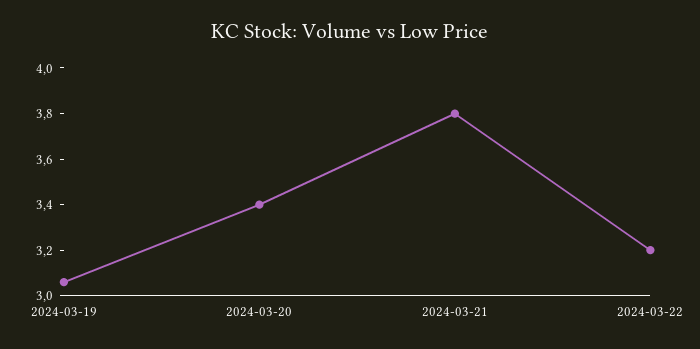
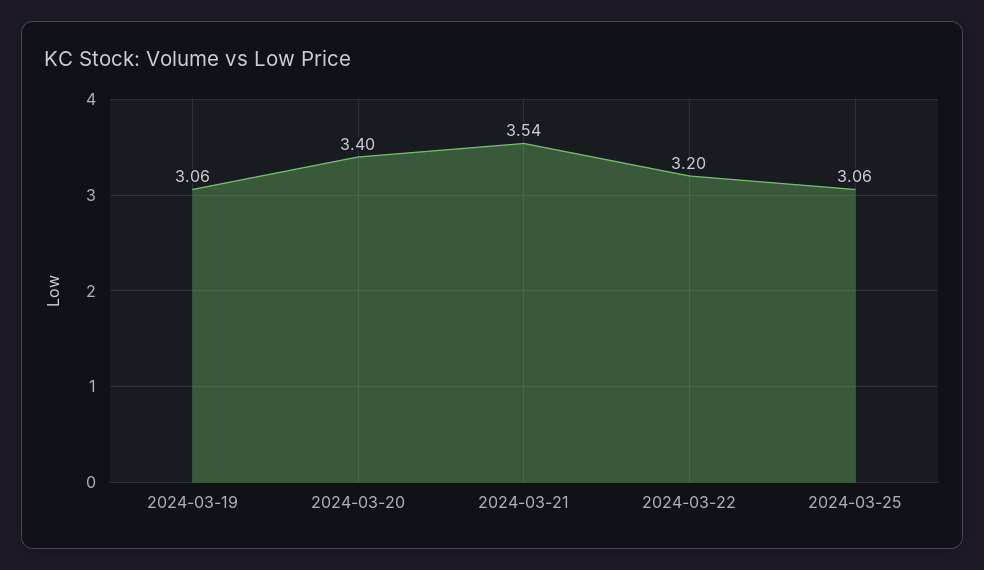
2024-03-21: 3.8 -> 3.54
2024-03-25: none -> 3.06

